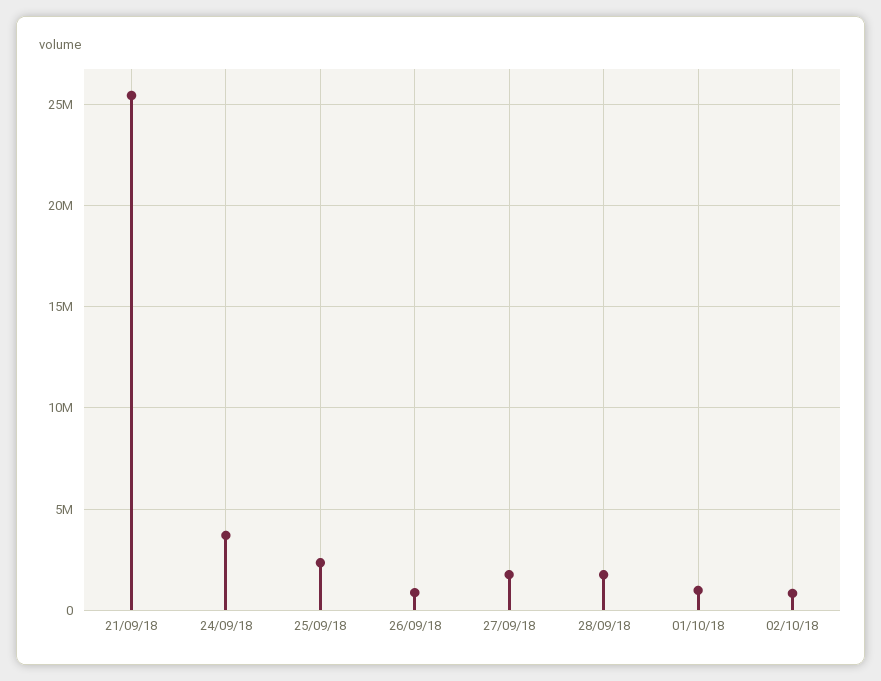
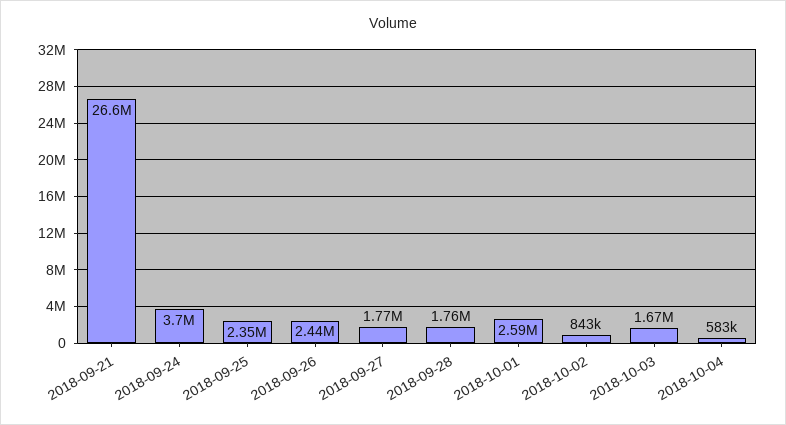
21/09/18: 25500000 -> 26600000
26/09/18: 1000000 -> 2440000
01/10/18: 1000000 -> 2590000
2018-10-03: none -> 1670000
2018-10-04: none -> 583000

